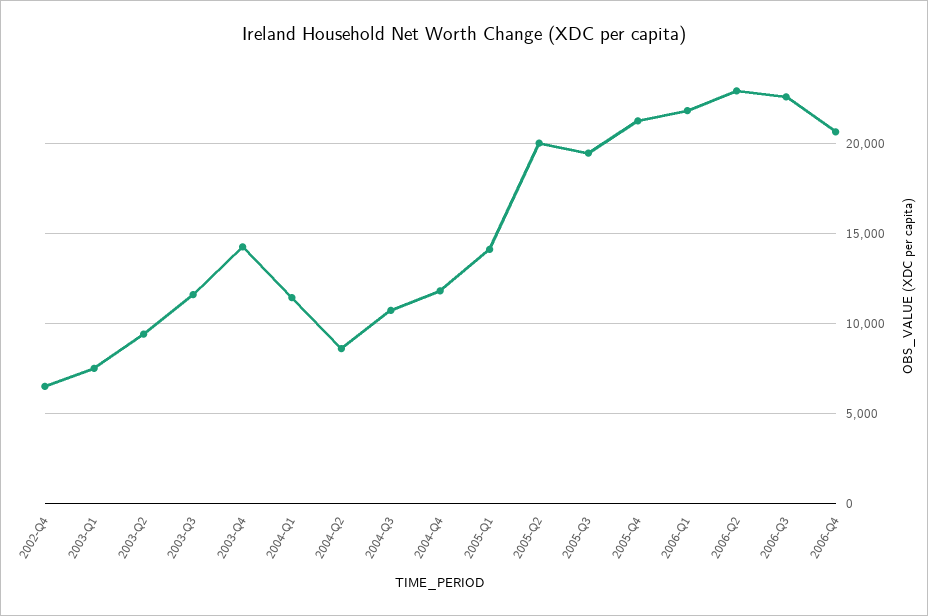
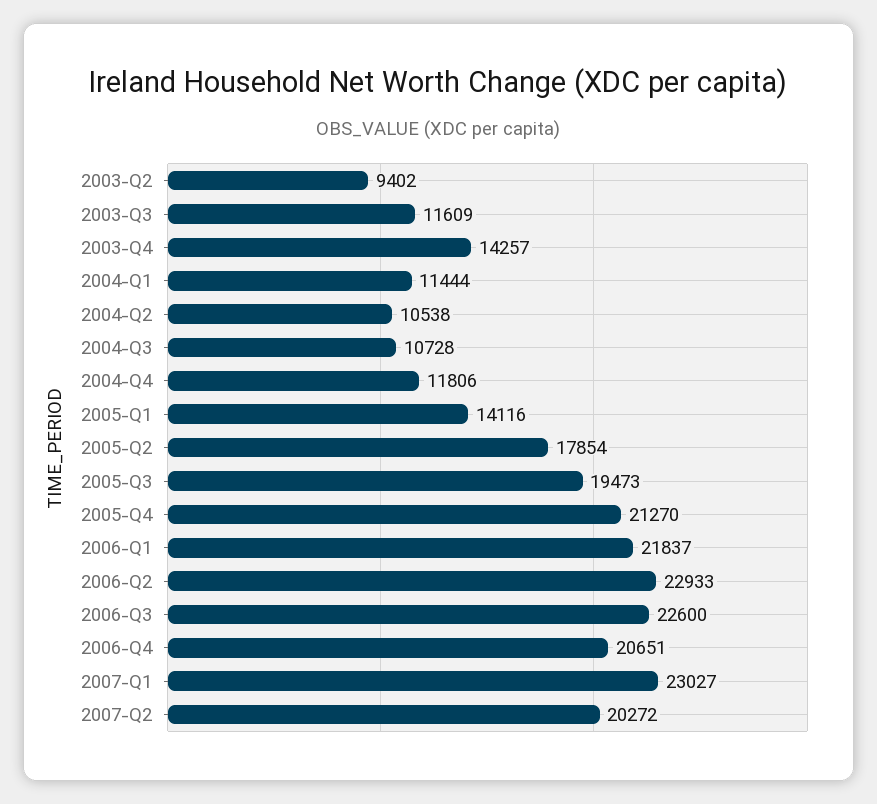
2002-Q4: 6500 -> none
2003-Q1: 7500 -> none
2004-Q2: 8500 -> 10538
2005-Q2: 20000 -> 17854
2007-Q1: none -> 23027
2007-Q2: none -> 20272

